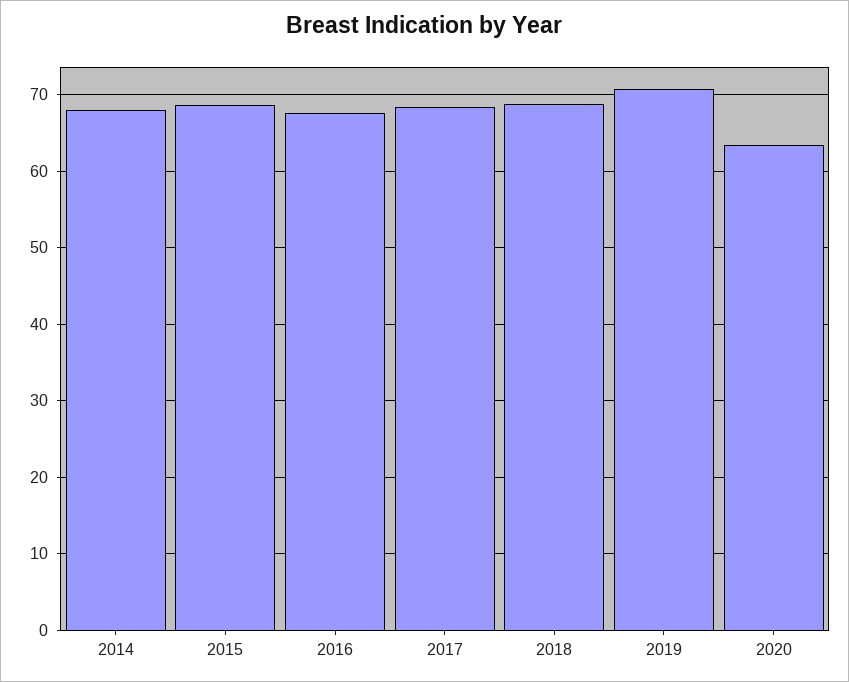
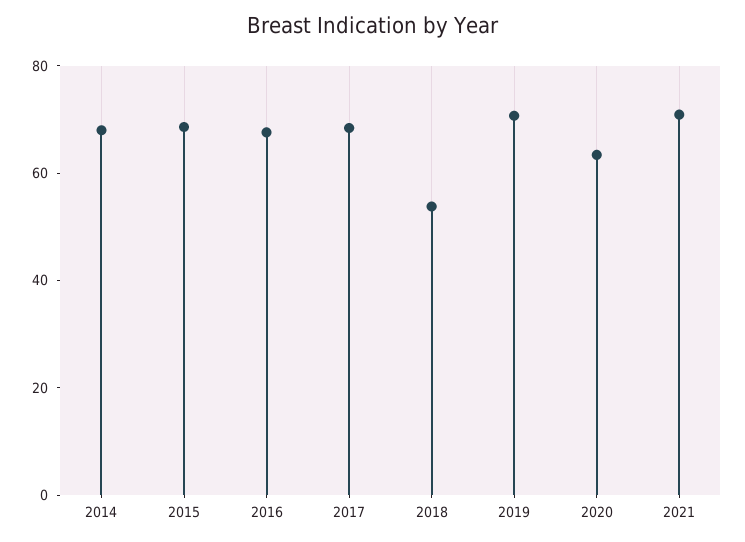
2018: 69 -> 55
2021: none -> 70

